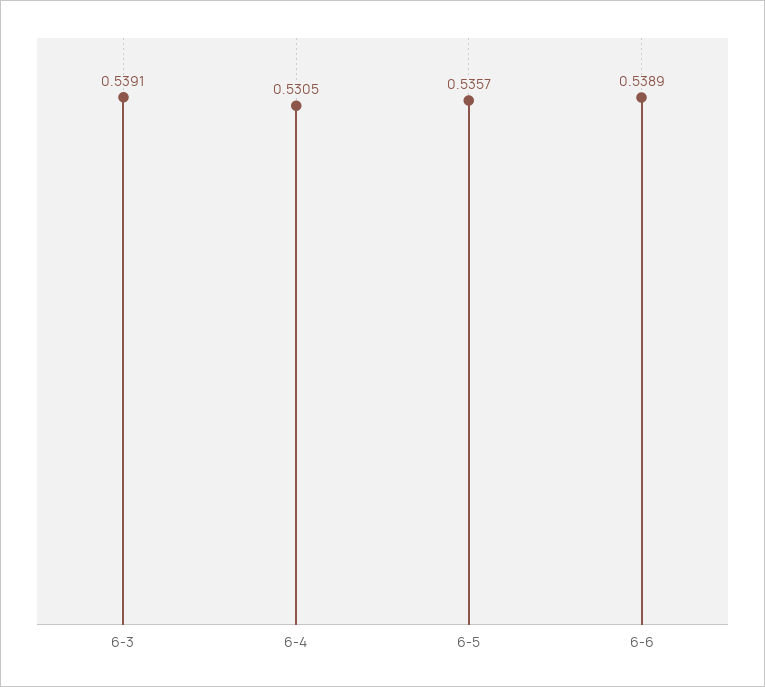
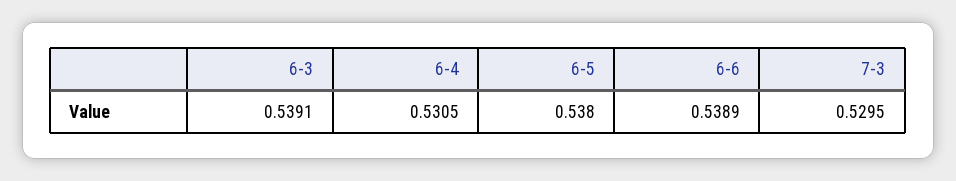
6-5: 0.5357 -> 0.538
7-3: none -> 0.5295

